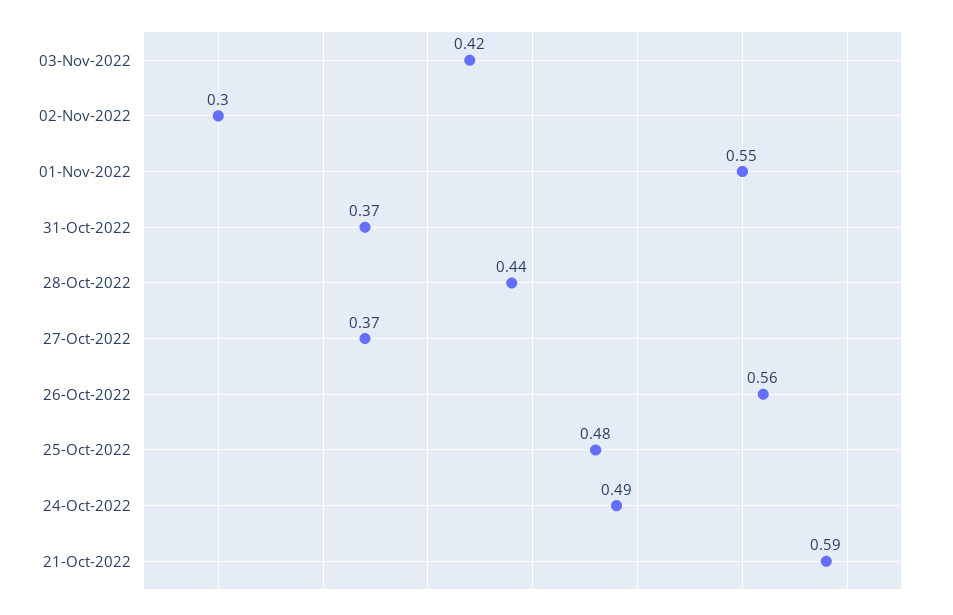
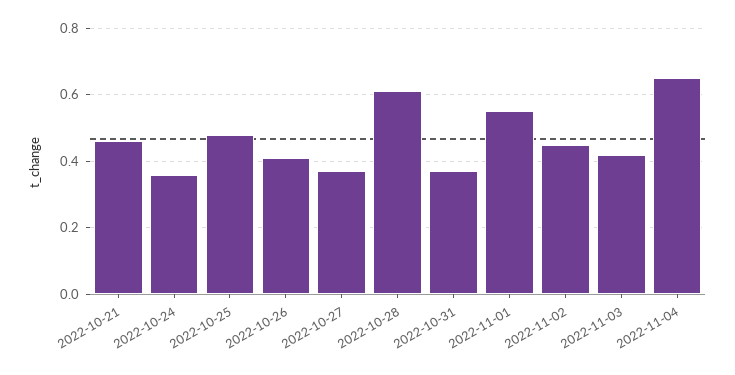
02-Nov-2022: 0.3 -> 0.45
28-Oct-2022: 0.44 -> 0.6
26-Oct-2022: 0.56 -> 0.4
24-Oct-2022: 0.49 -> 0.35
21-Oct-2022: 0.59 -> 0.45
2022-11-04: none -> 0.65

